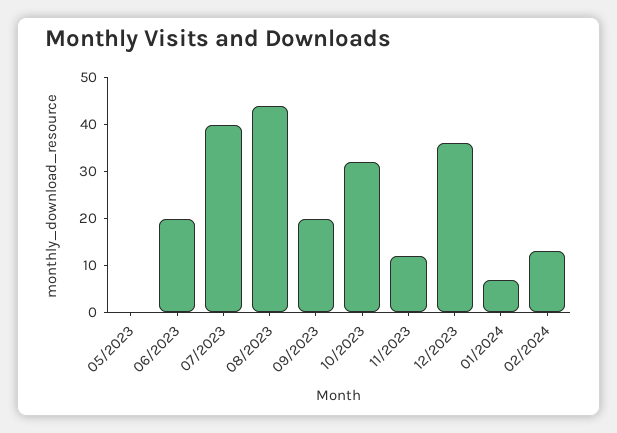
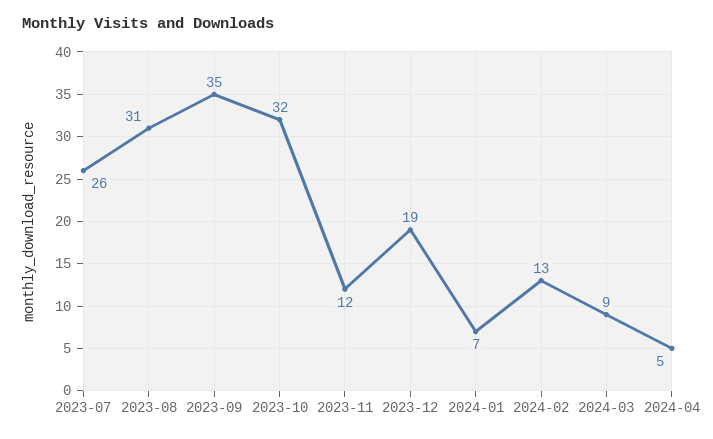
05/2023: 0 -> none
06/2023: 20 -> none
07/2023: 40 -> 26
08/2023: 45 -> 31
09/2023: 20 -> 35
12/2023: 35 -> 19
2024-03: none -> 9
2024-04: none -> 5

